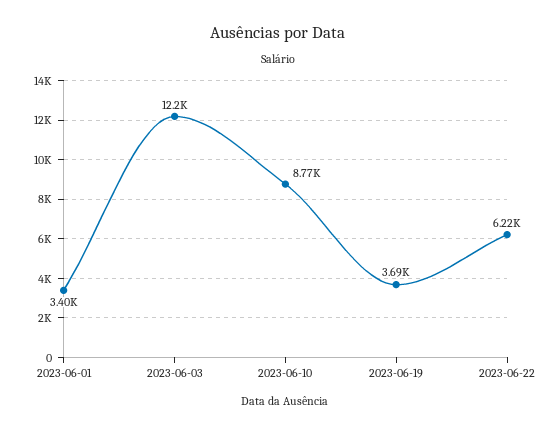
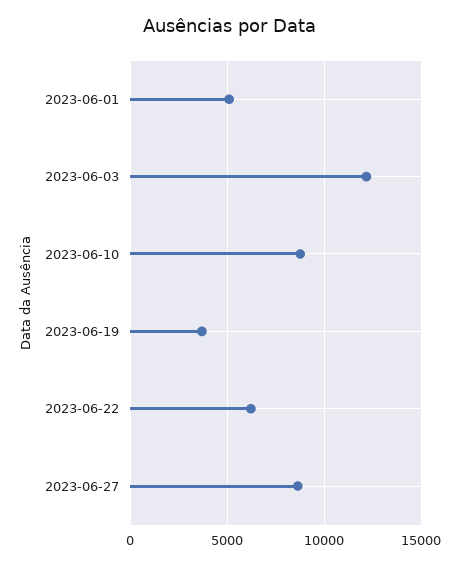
2023-06-01: 3400 -> 5000
2023-06-27: none -> 8500

